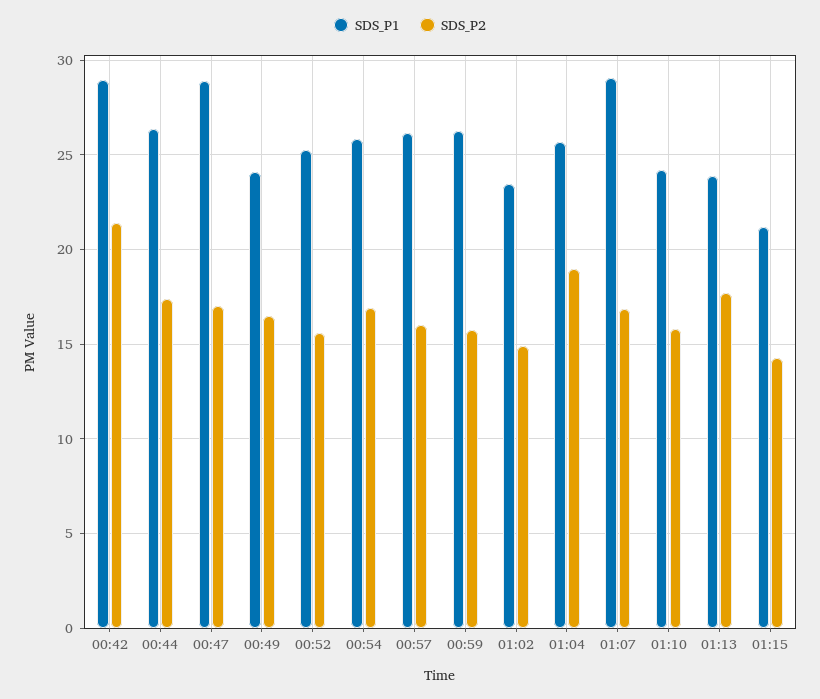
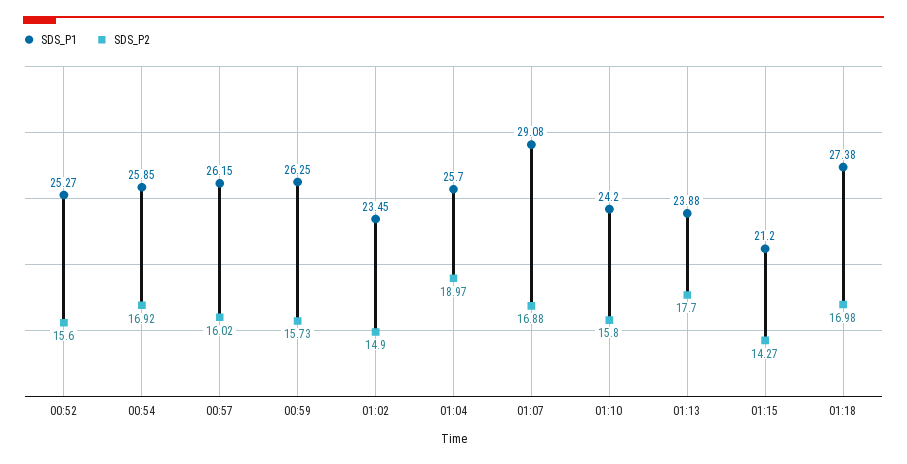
SDS_P1, 00:42: 29 -> none
SDS_P2, 00:42: 21.5 -> none
SDS_P1, 00:44: 26.5 -> none
SDS_P2, 00:44: 17.5 -> none
SDS_P1, 00:47: 29 -> none
SDS_P2, 00:47: 17 -> none
SDS_P1, 00:49: 24 -> none
SDS_P2, 00:49: 16.5 -> none
SDS_P1, 01:18: none -> 27.38
SDS_P2, 01:18: none -> 16.98

